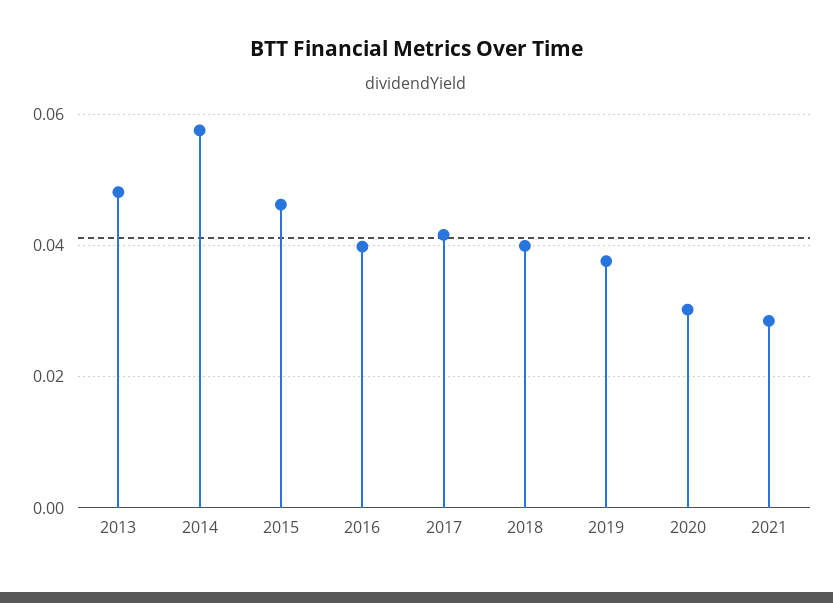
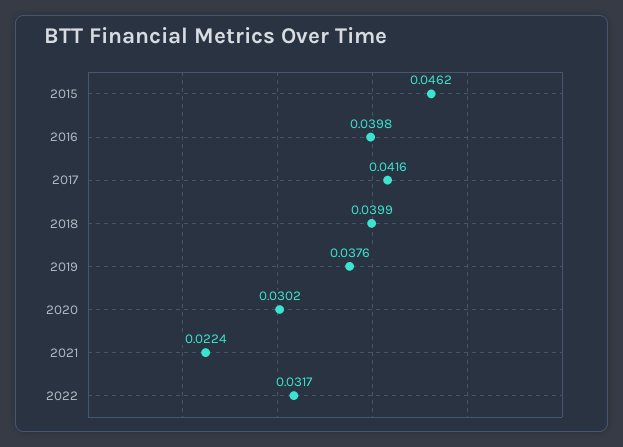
2013: 0.048 -> none
2014: 0.058 -> none
2021: 0.028 -> 0.0224
2022: none -> 0.0317

